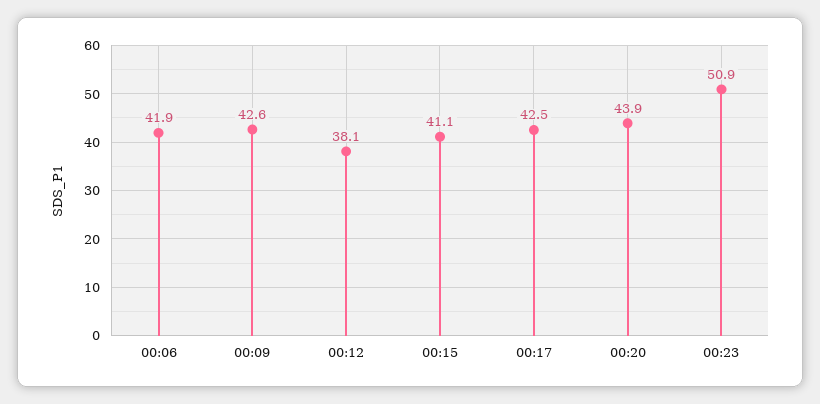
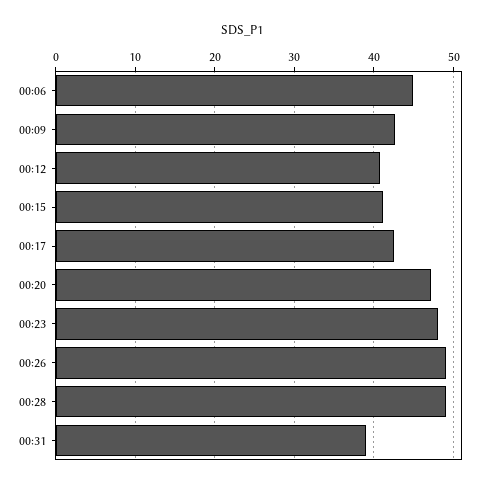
00:06: 41.9 -> 45
00:12: 38.1 -> 41
00:20: 43.9 -> 47
00:23: 50.9 -> 48
00:26: none -> 49
00:28: none -> 49
00:31: none -> 39

